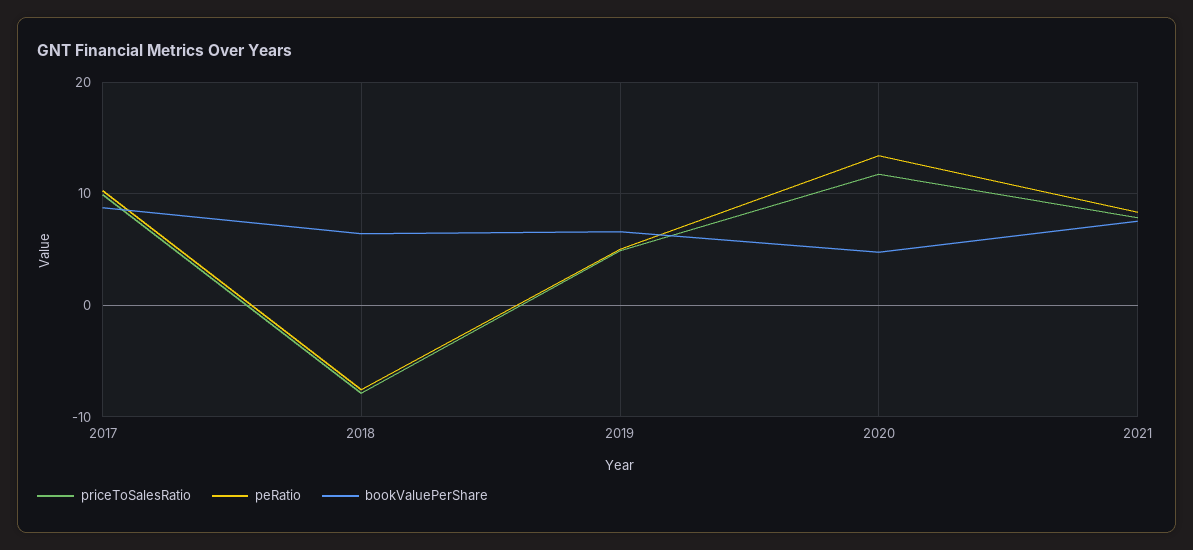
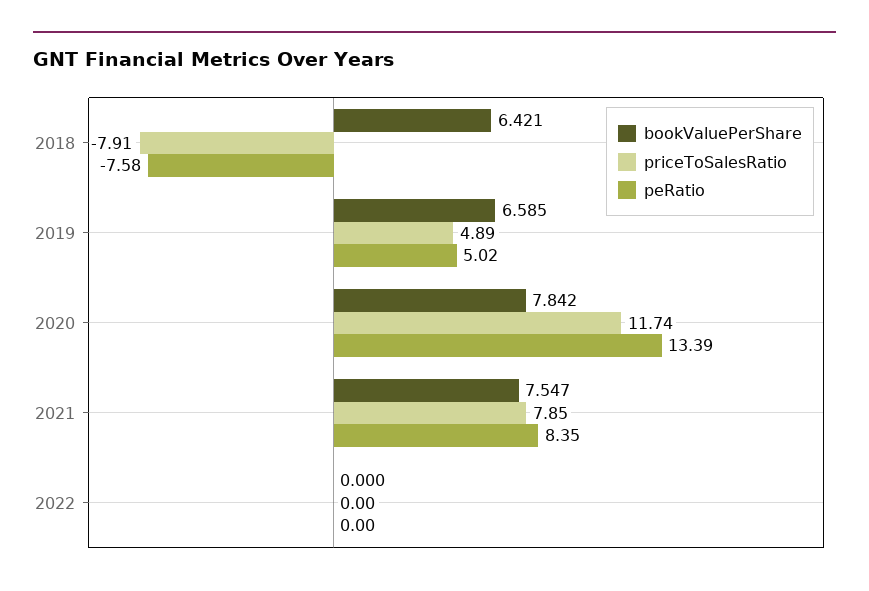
priceToSalesRatio, 2017: 10 -> none
peRatio, 2017: 10 -> none
bookValuePerShare, 2017: 9 -> none
bookValuePerShare, 2020: 5 -> 7.842
bookValuePerShare, 2022: none -> 0
priceToSalesRatio, 2022: none -> 0
peRatio, 2022: none -> 0

